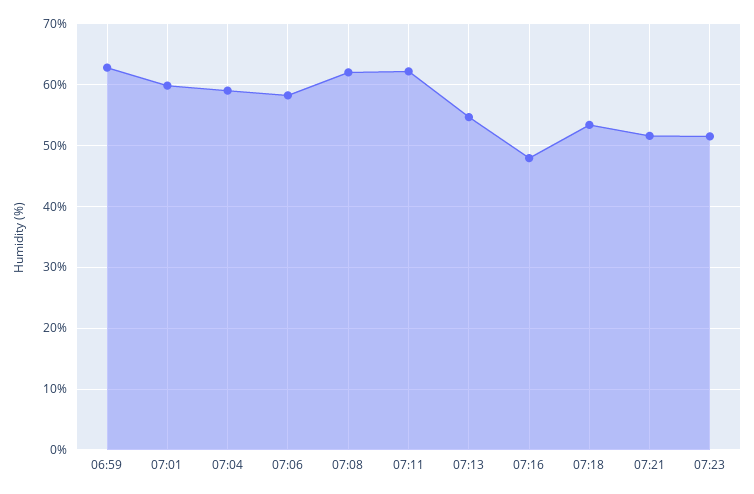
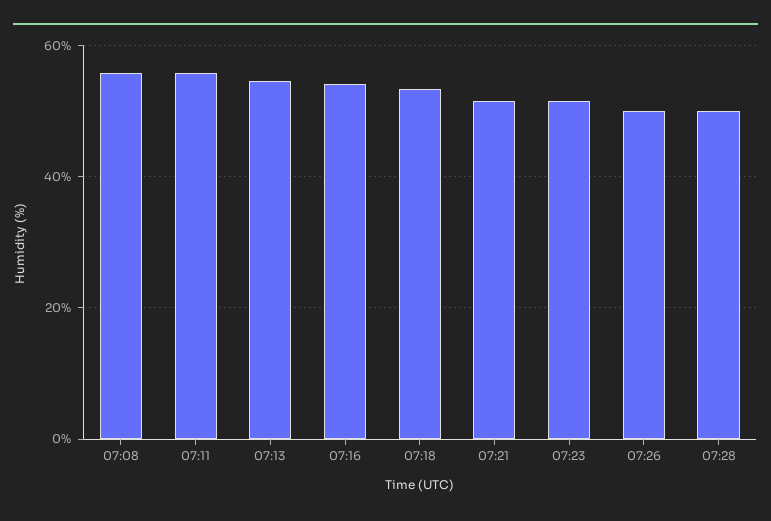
06:59: 63 -> none
07:01: 60 -> none
07:04: 59 -> none
07:06: 58 -> none
07:08: 62 -> 56
07:11: 62 -> 56
07:16: 48 -> 54
07:26: none -> 50
07:28: none -> 50

